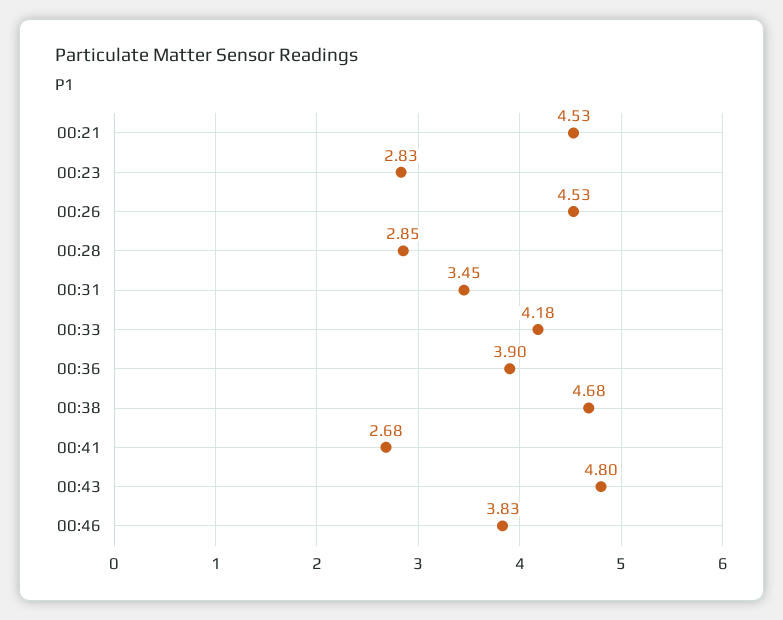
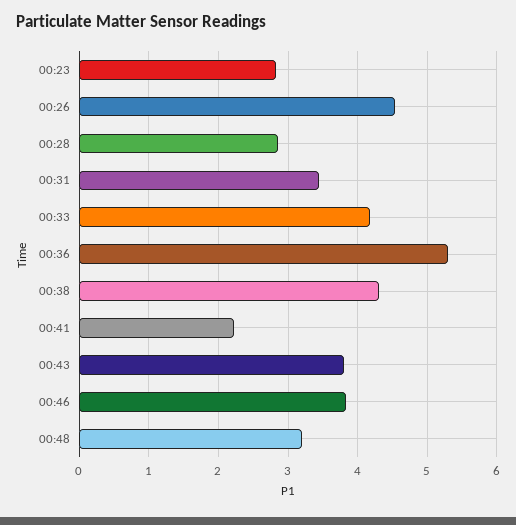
00:21: 4.53 -> none
00:36: 3.9 -> 5.3
00:38: 4.68 -> 4.3
00:41: 2.68 -> 2.2
00:43: 4.8 -> 3.8
00:48: none -> 3.2

